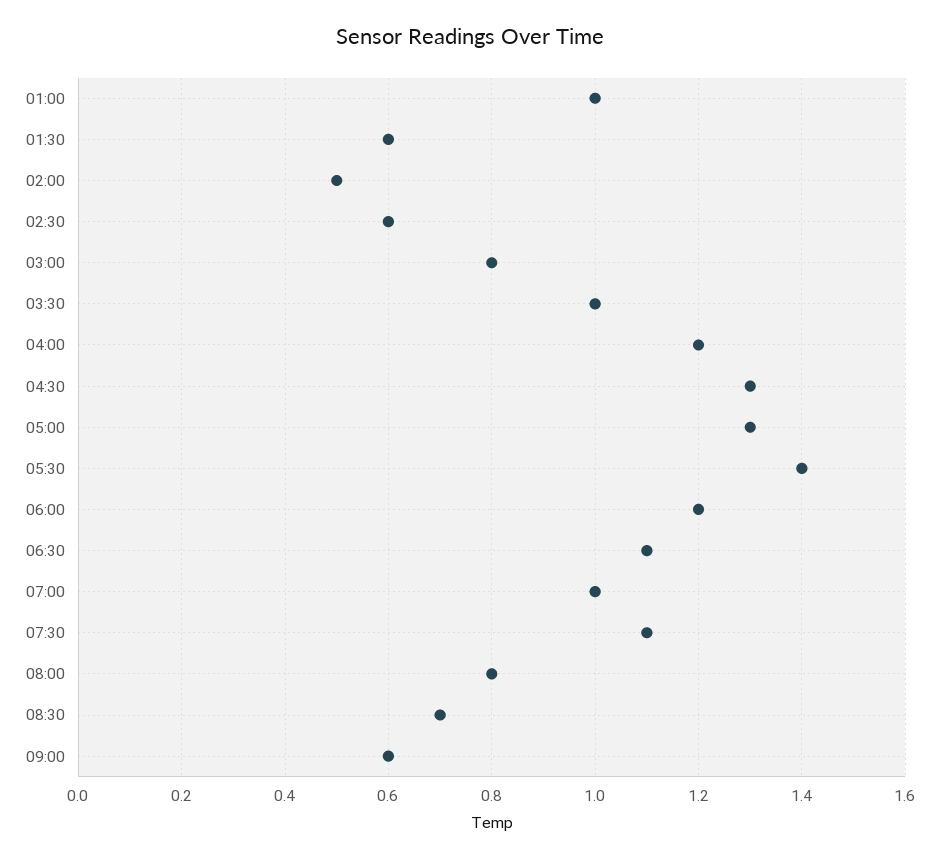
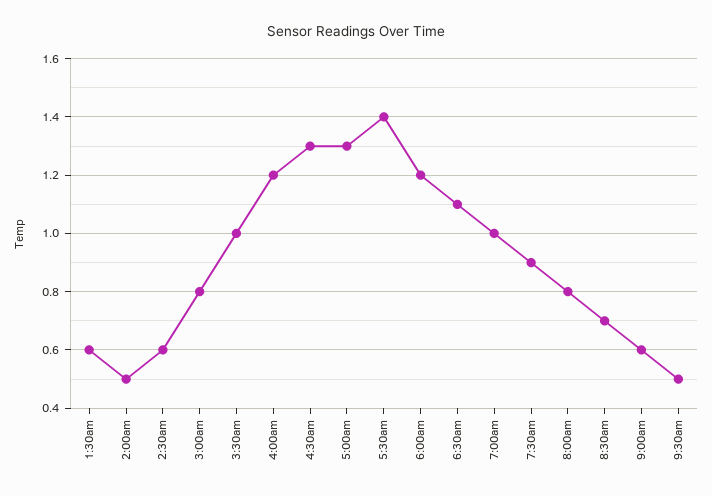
01:00: 1 -> none
07:30: 1.1 -> 0.9
9:30am: none -> 0.5

